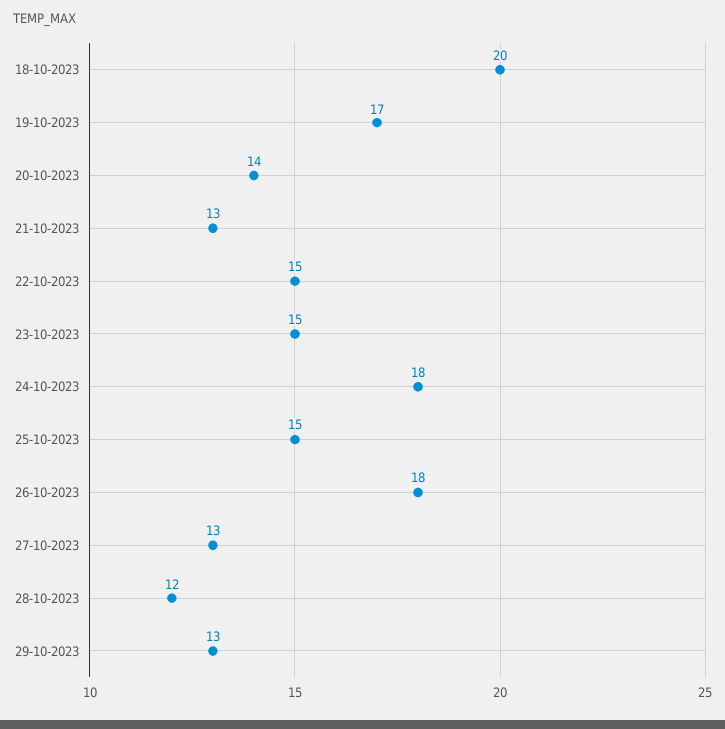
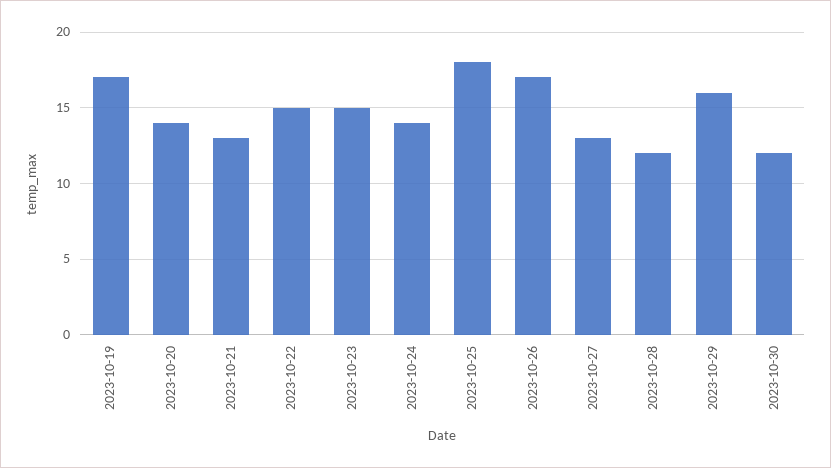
18-10-2023: 20 -> none
24-10-2023: 18 -> 14
25-10-2023: 15 -> 18
26-10-2023: 18 -> 17
29-10-2023: 13 -> 16
2023-10-30: none -> 12

